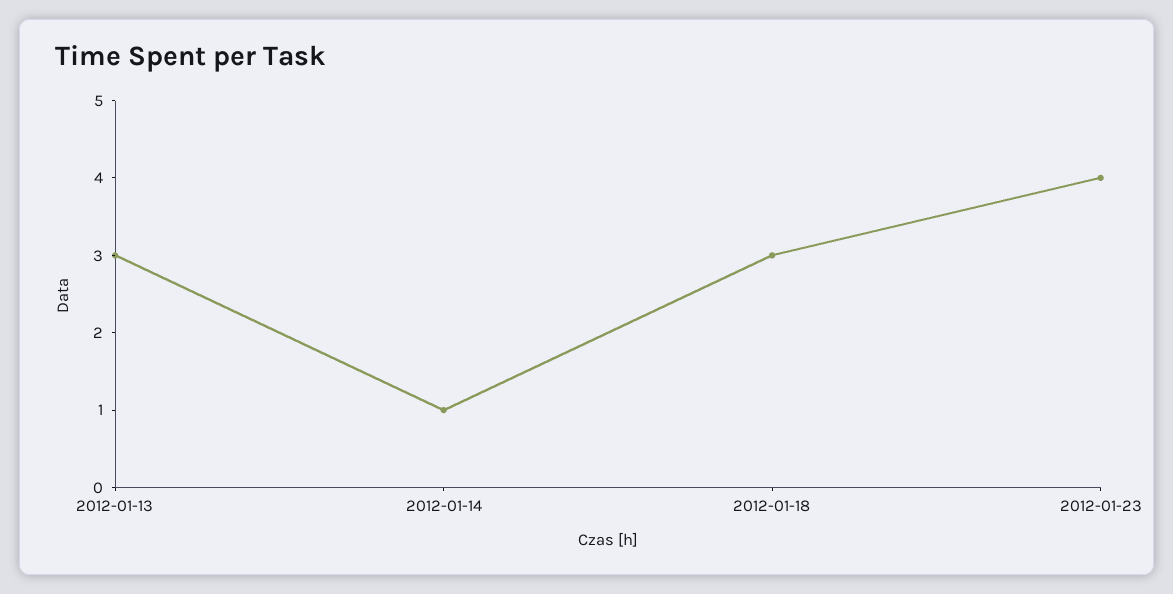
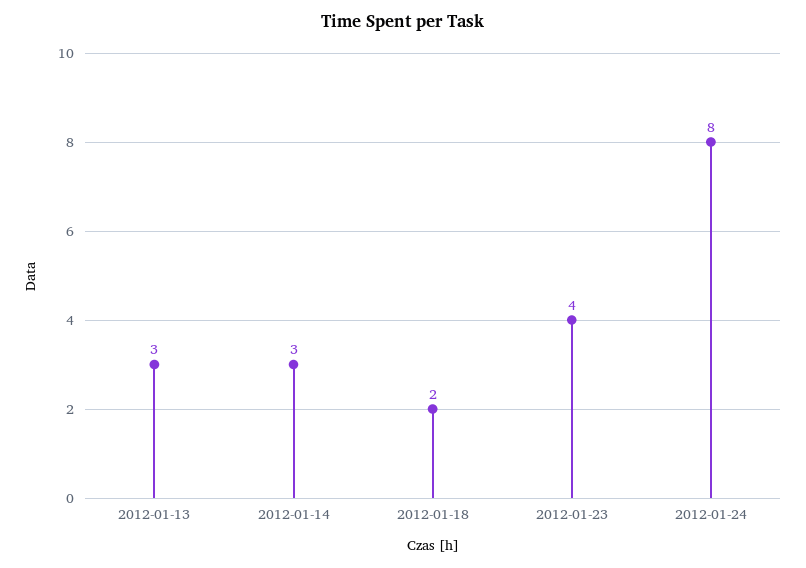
2012-01-14: 1 -> 3
2012-01-18: 3 -> 2
2012-01-24: none -> 8

